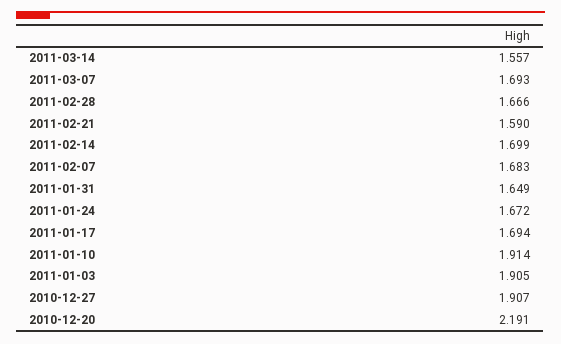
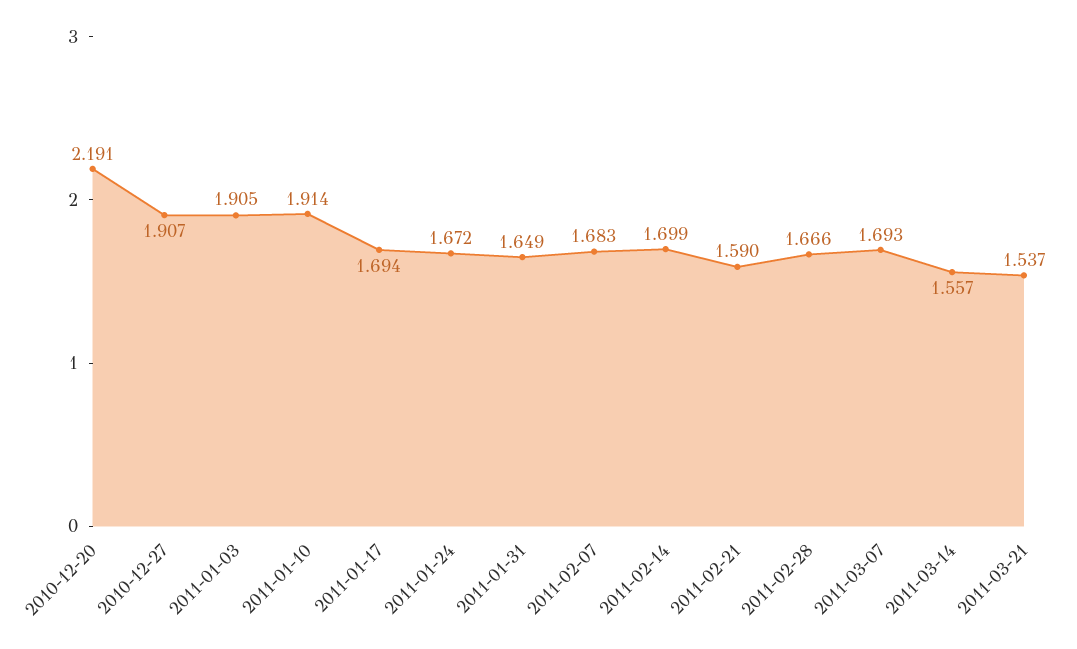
2011-03-21: none -> 1.537

